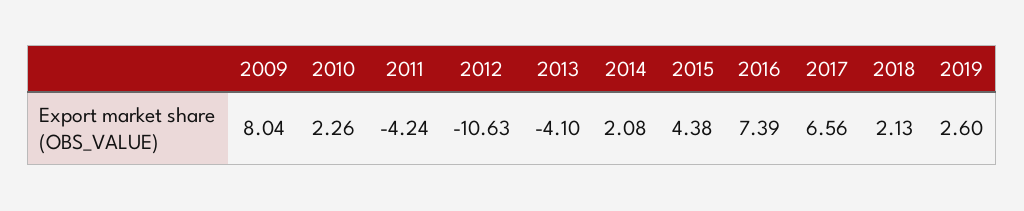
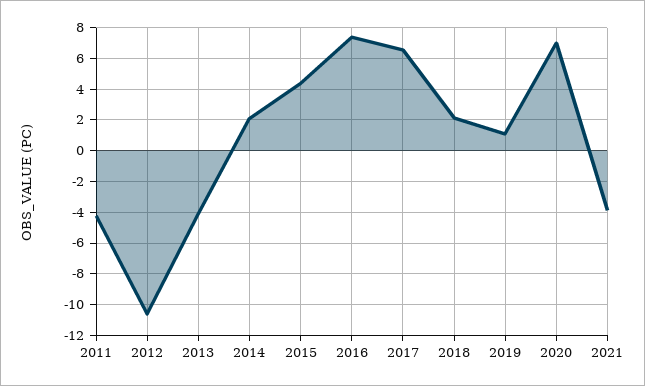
2009: 8.04 -> none
2010: 2.26 -> none
2019: 2.6 -> 1
2020: none -> 7
2021: none -> -4

